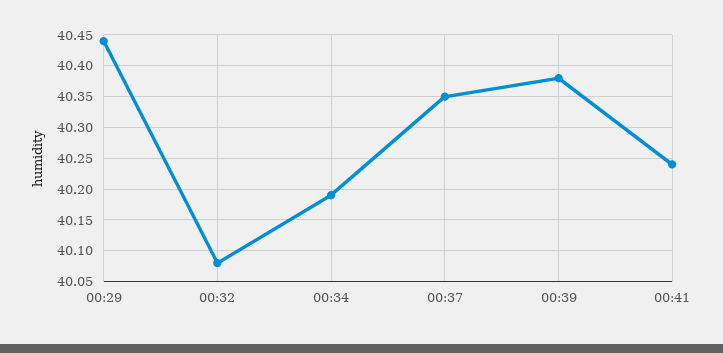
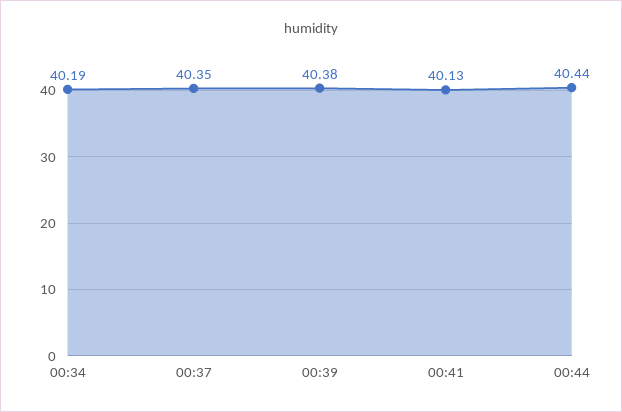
00:29: 40.44 -> none
00:32: 40.08 -> none
00:41: 40.24 -> 40.13
00:44: none -> 40.44

